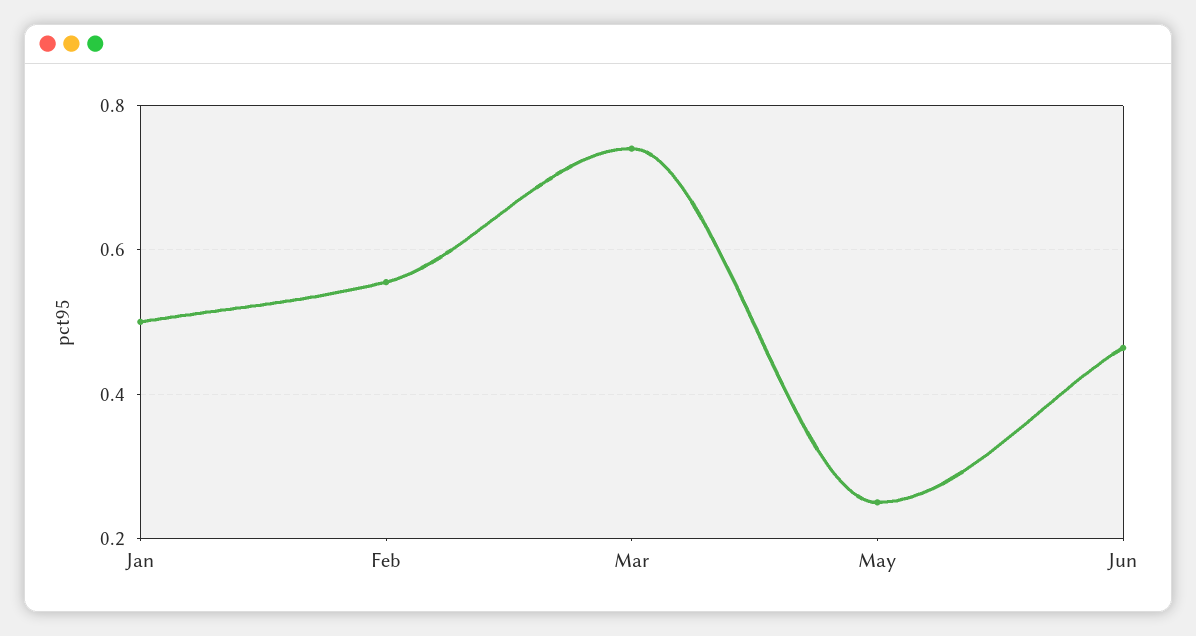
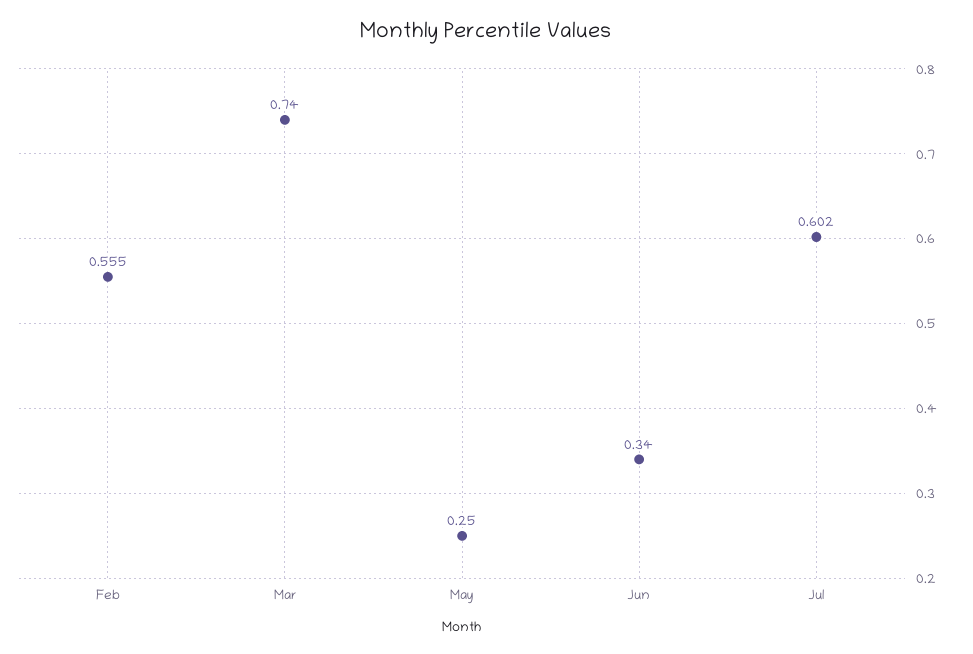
Jan: 0.5 -> none
Jun: 0.46 -> 0.34
Jul: none -> 0.602

